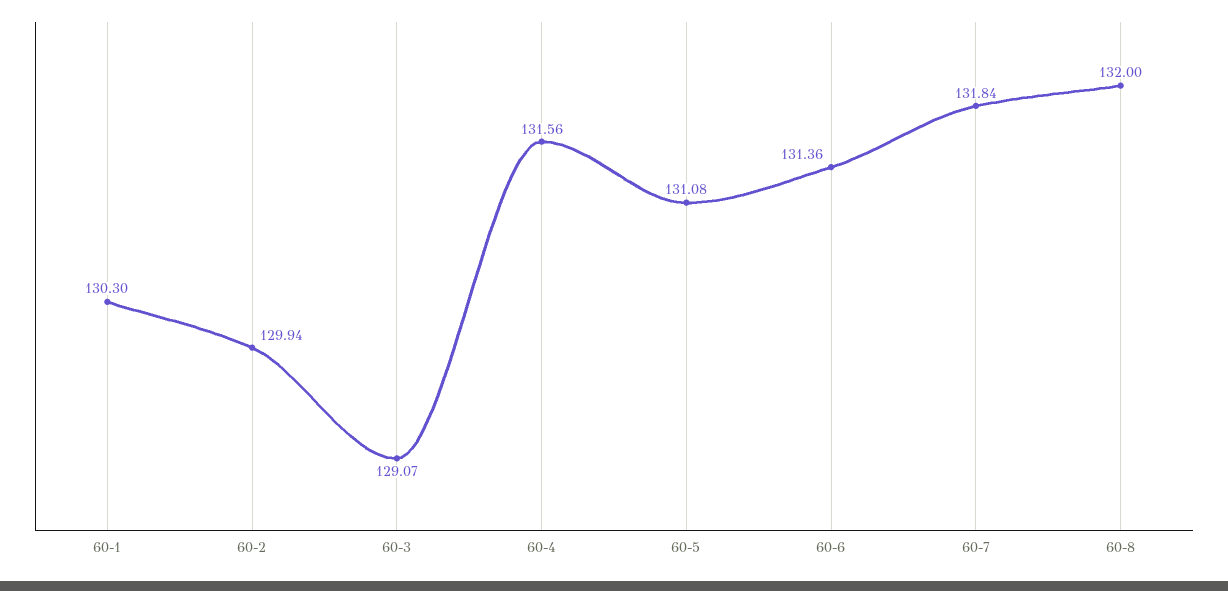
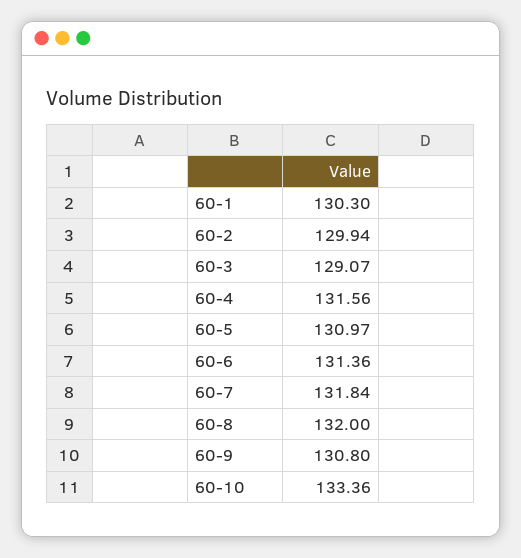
60-5: 131.08 -> 130.97
60-9: none -> 130.8
60-10: none -> 133.36

